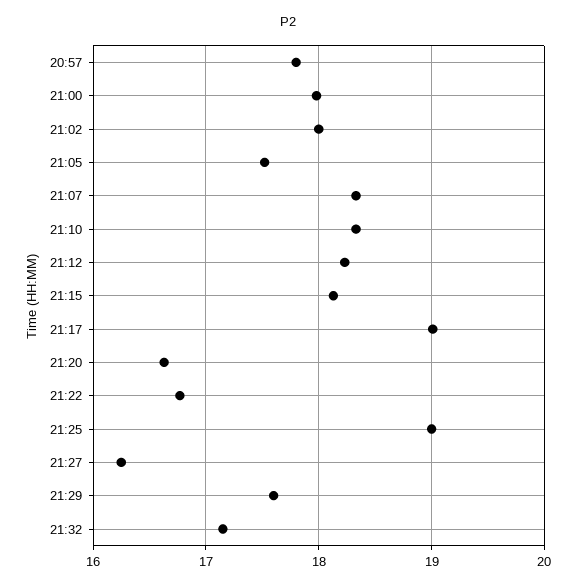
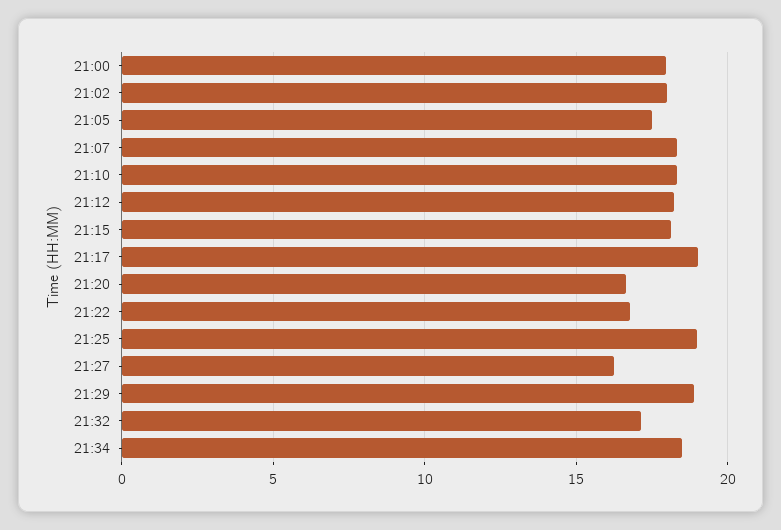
20:57: 17.8 -> none
21:29: 17.6 -> 19
21:34: none -> 18.5

